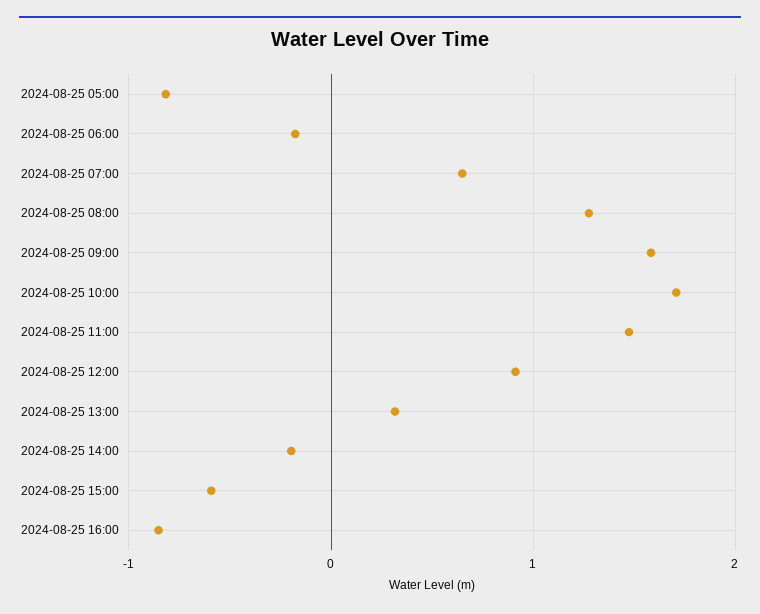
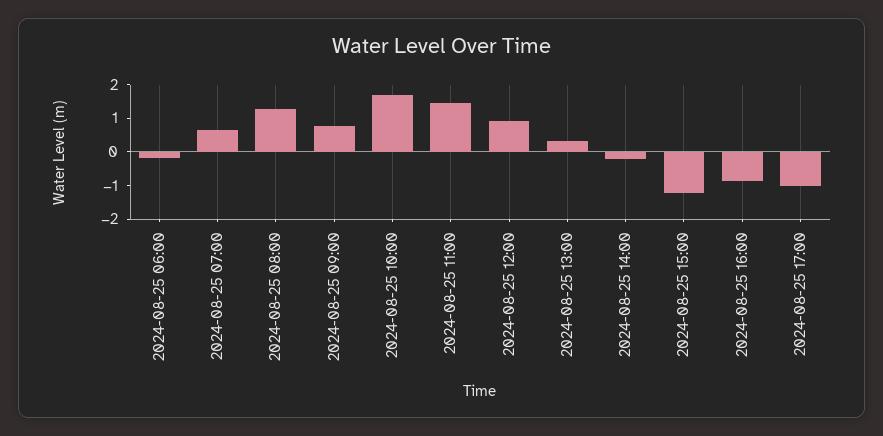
2024-08-25 05:00: -0.8 -> none
2024-08-25 09:00: 1.6 -> 0.75
2024-08-25 15:00: -0.6 -> -1.25
2024-08-25 17:00: none -> -1

